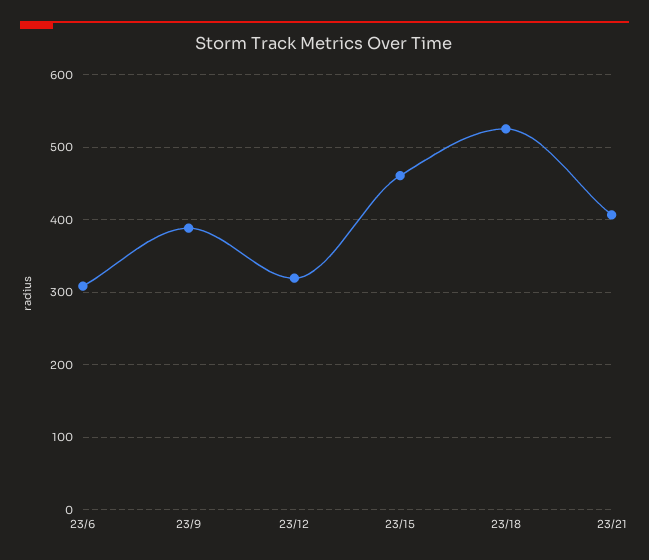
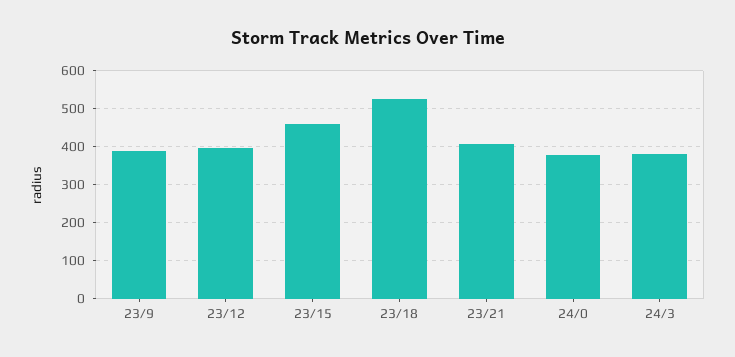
23/6: 310 -> none
23/12: 320 -> 400
24/0: none -> 380
24/3: none -> 380

